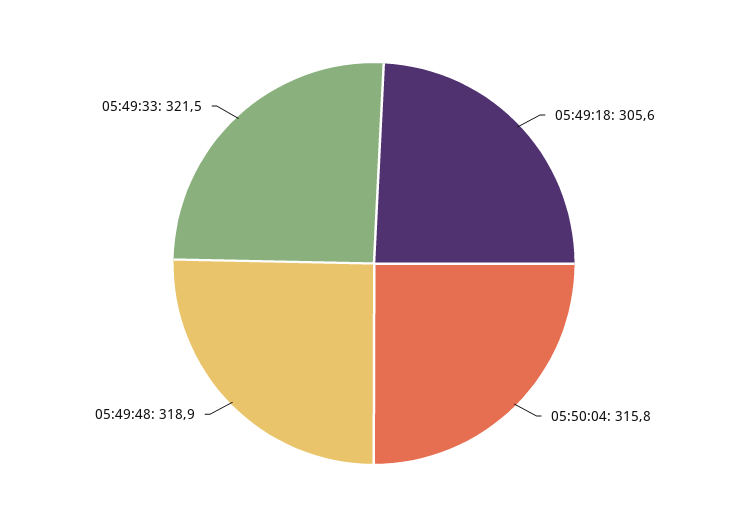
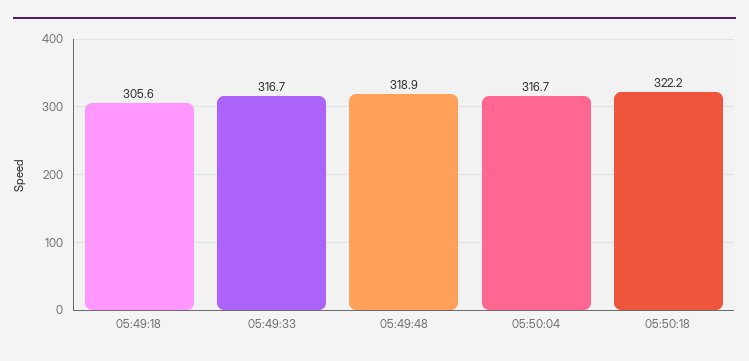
05:50:04: 315.8 -> 316.7
05:49:33: 321.5 -> 316.7
05:50:18: none -> 322.2

